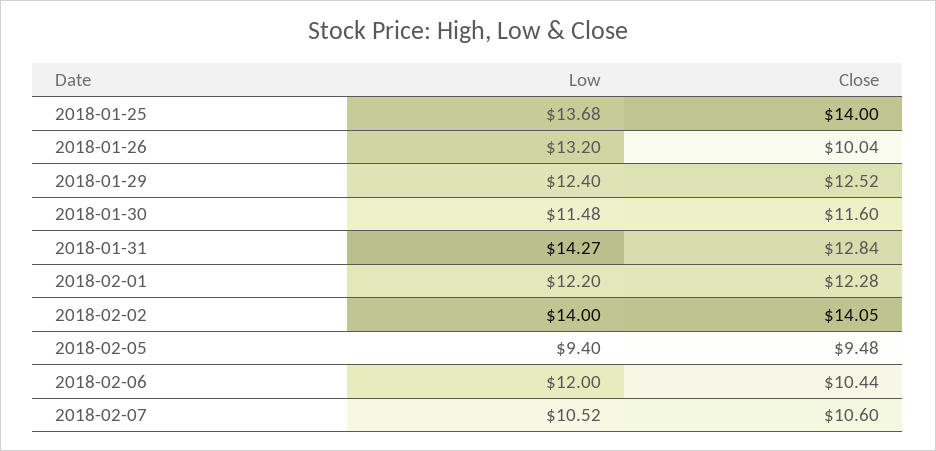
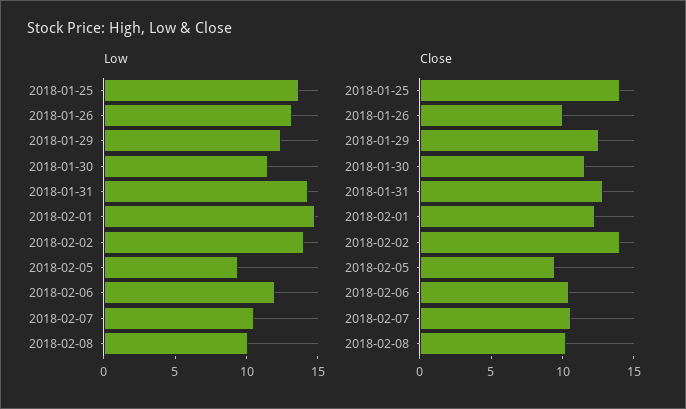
Low, 2018-02-01: 12.2 -> 15
Low, 2018-02-08: none -> 10
Close, 2018-02-08: none -> 10

